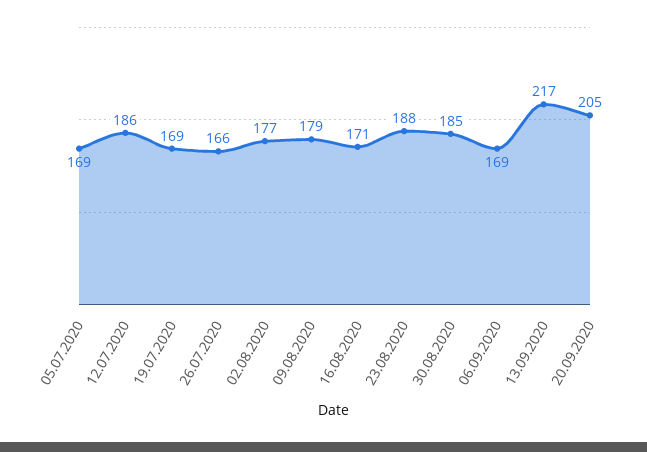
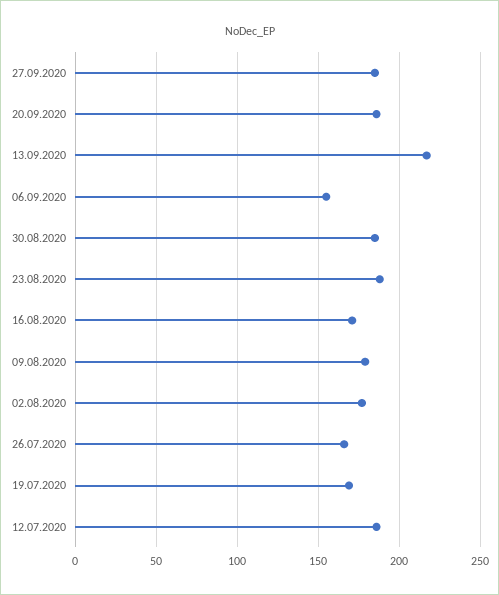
05.07.2020: 169 -> none
06.09.2020: 169 -> 155
20.09.2020: 205 -> 185
27.09.2020: none -> 185

